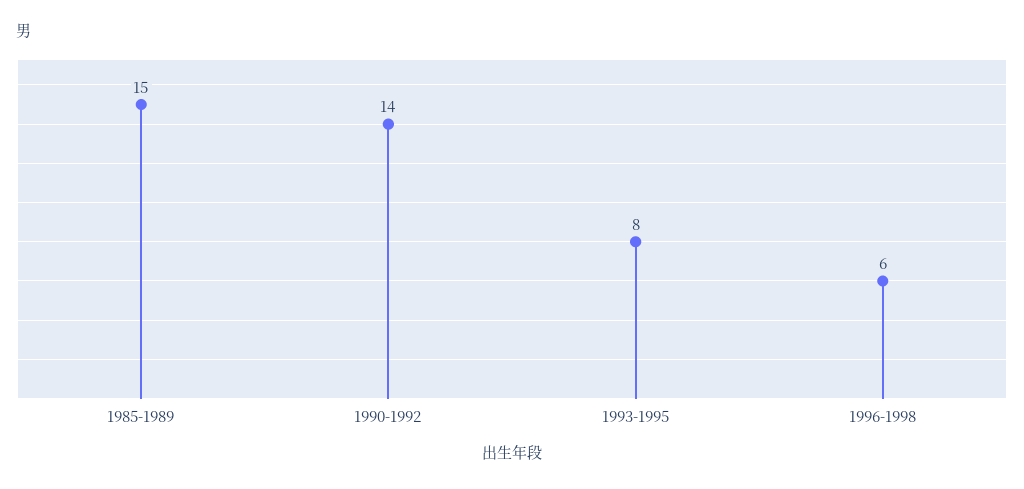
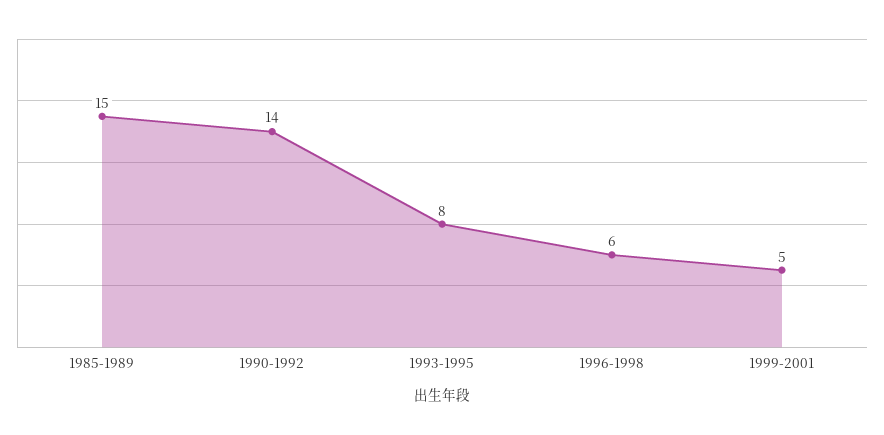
1999-2001: none -> 5

